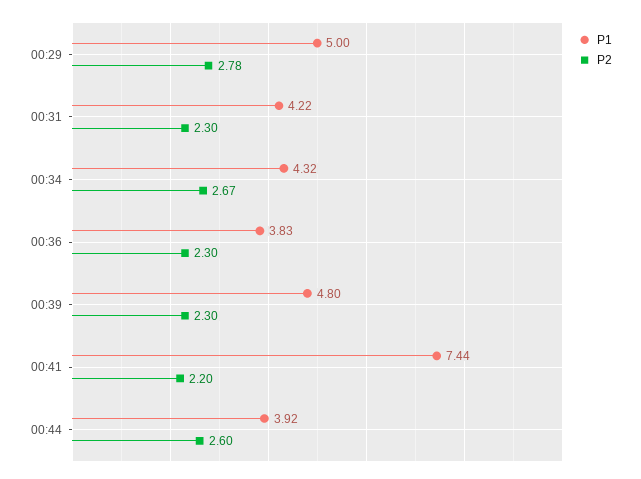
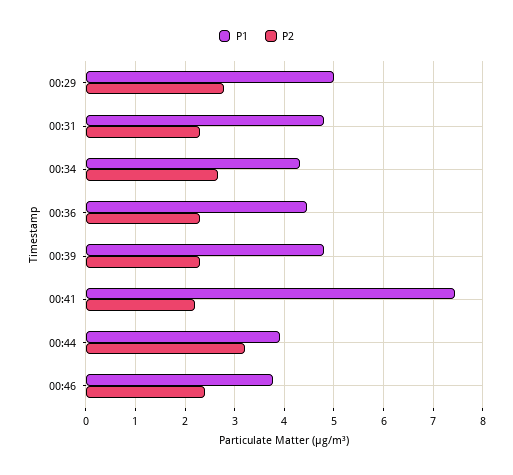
P1, 00:31: 4.22 -> 4.8
P1, 00:36: 3.83 -> 4.4
P2, 00:44: 2.6 -> 3.2
P1, 00:46: none -> 3.8
P2, 00:46: none -> 2.4

